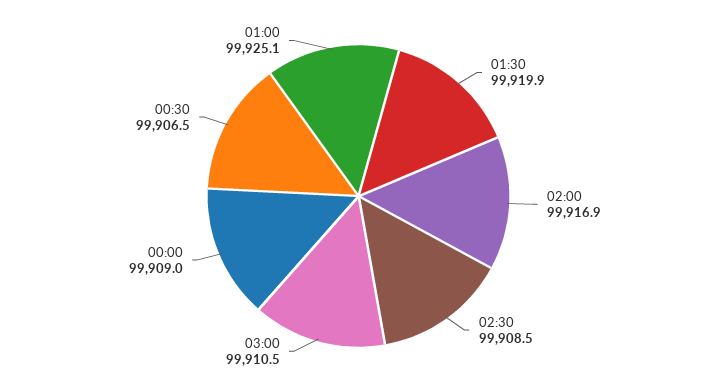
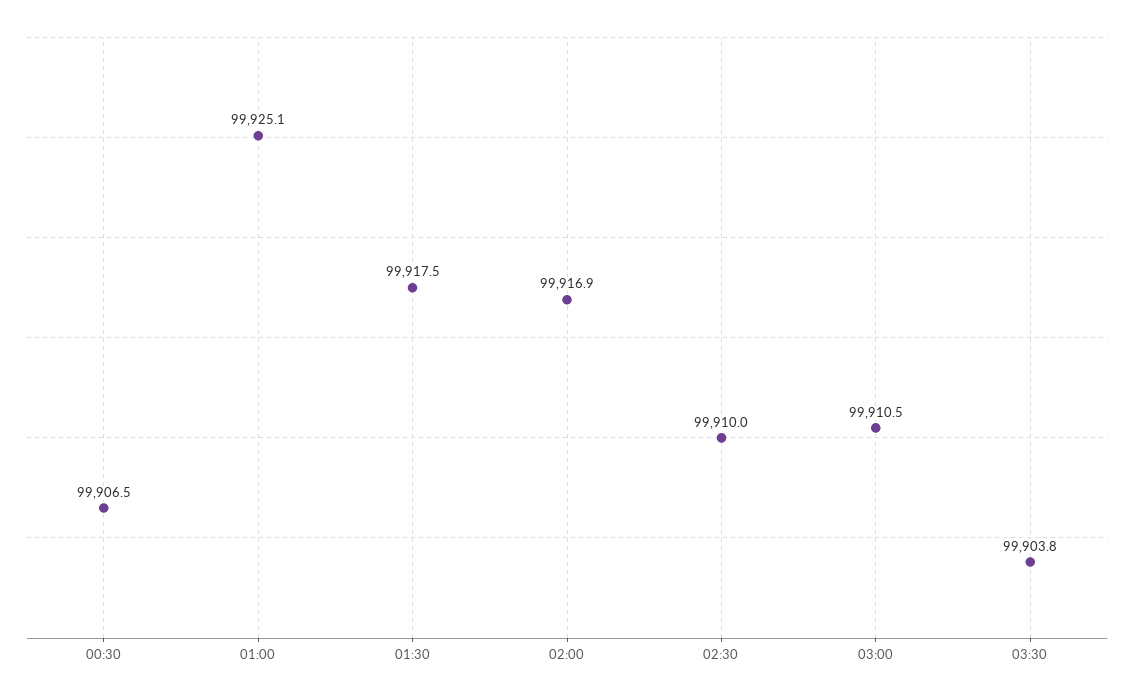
01:30: 99919.9 -> 99917.5
02:30: 99908.5 -> 99910
00:00: 99909 -> none
03:30: none -> 99903.8

